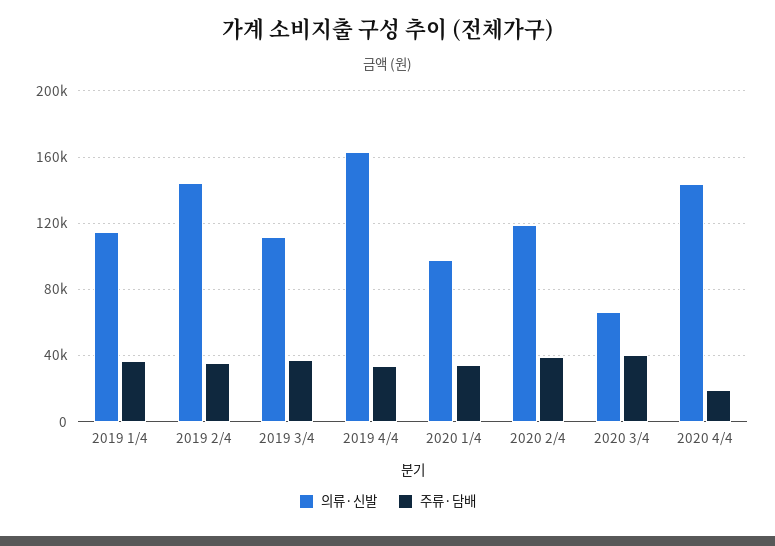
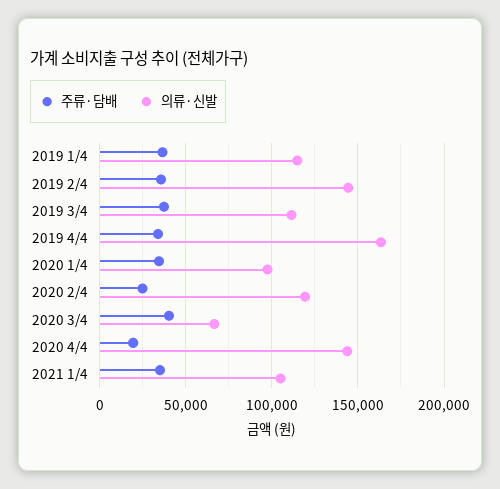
주류·담배, 2020 2/4: 40000 -> 25000
주류·담배, 2021 1/4: none -> 35000
의류·신발, 2021 1/4: none -> 105000

